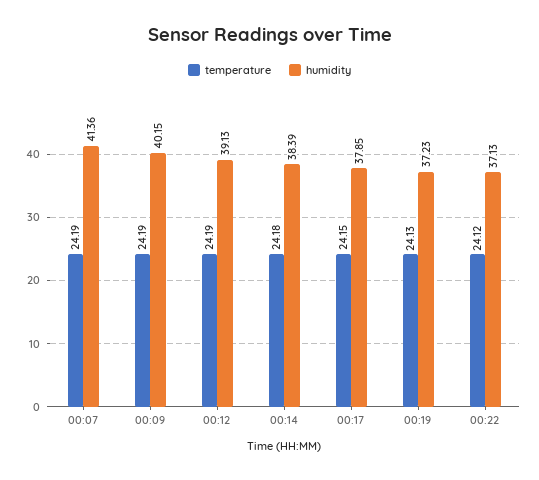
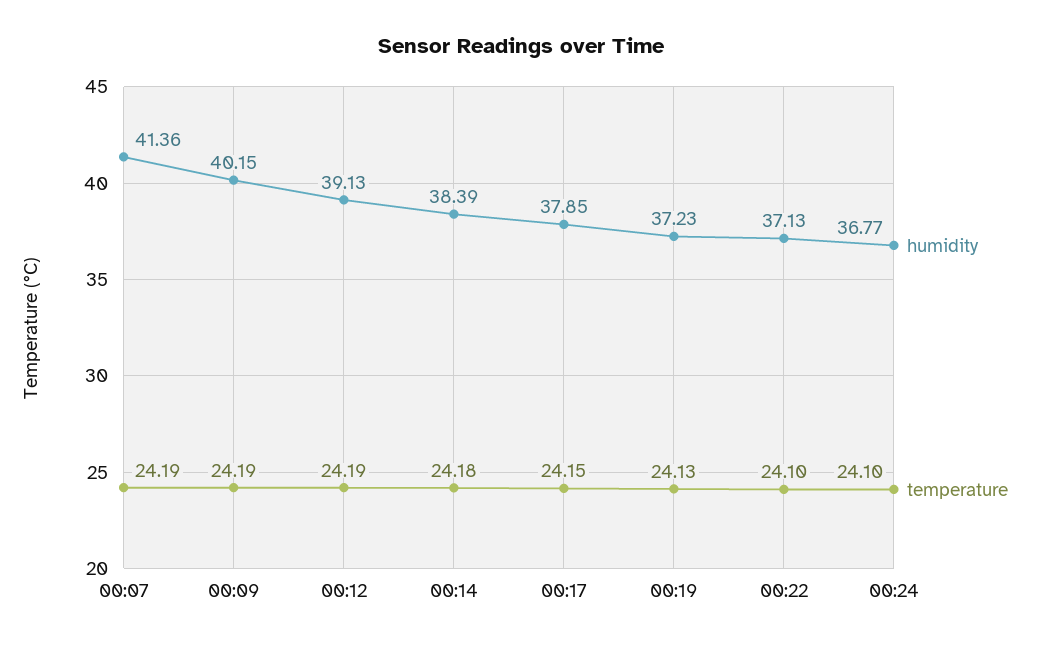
temperature, 00:22: 24.12 -> 24.1
humidity, 00:24: none -> 36.77
temperature, 00:24: none -> 24.1

